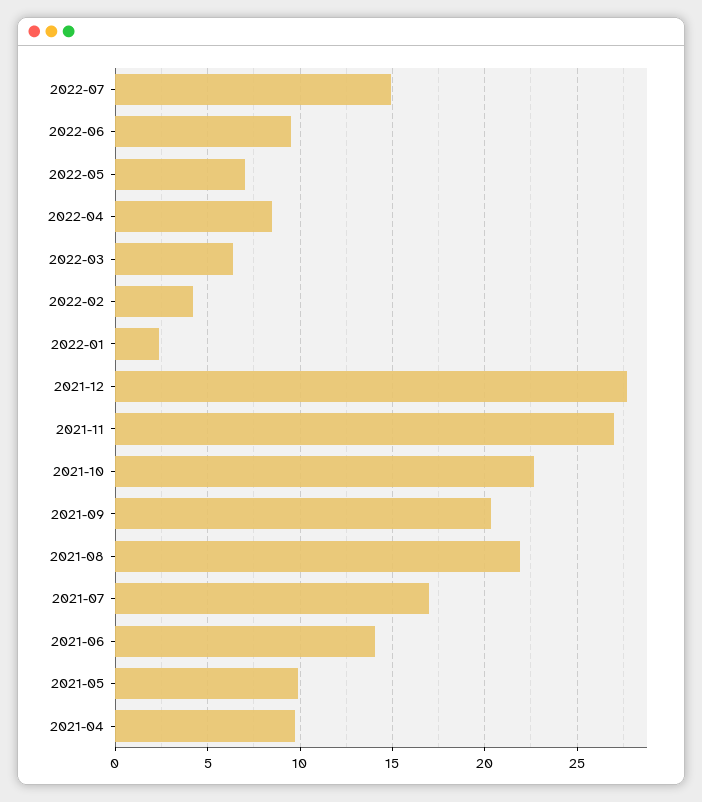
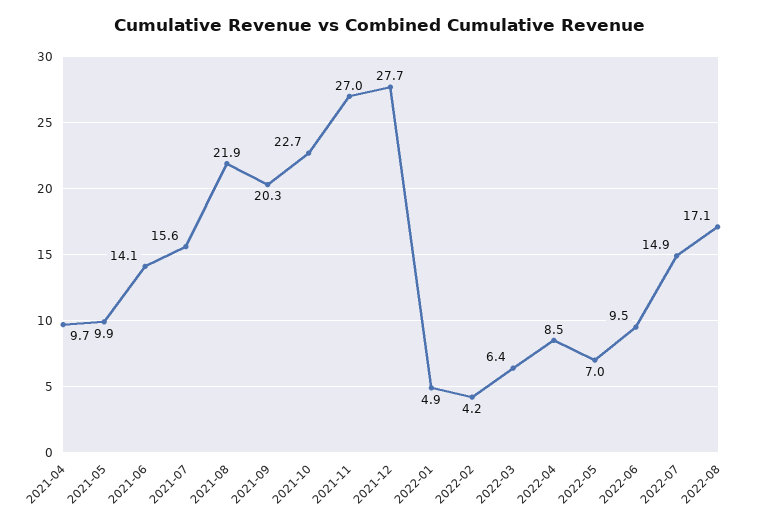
2022-01: 2.5 -> 4.9
2021-07: 17 -> 15.6
2022-08: none -> 17.1

